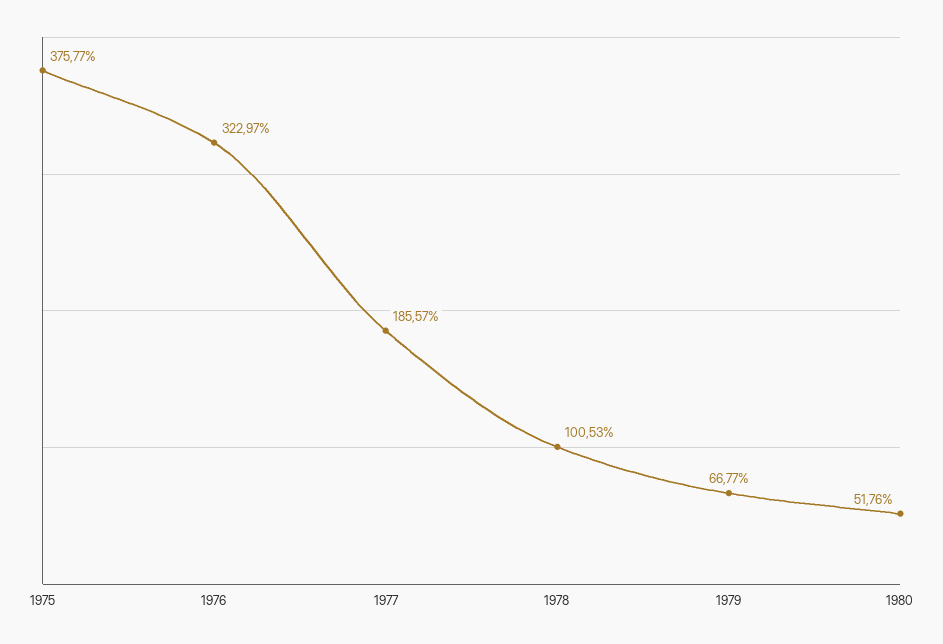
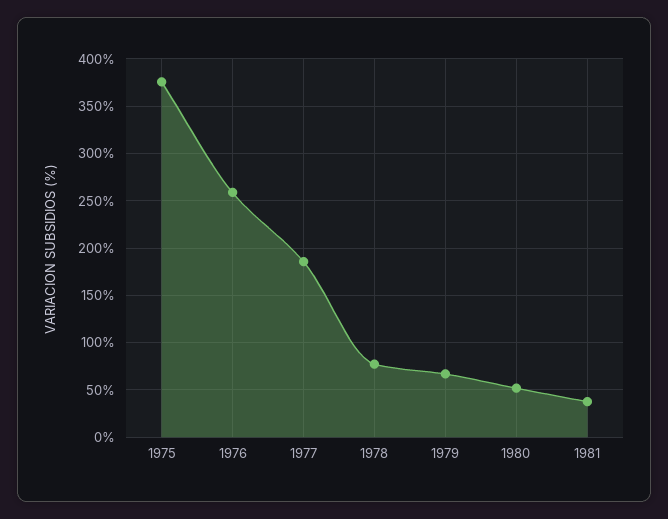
1976: 322.97 -> 260
1978: 100.53 -> 80
1981: none -> 40

